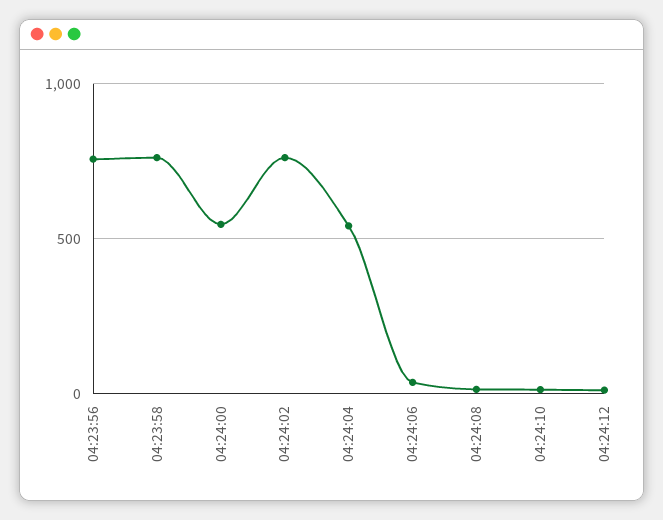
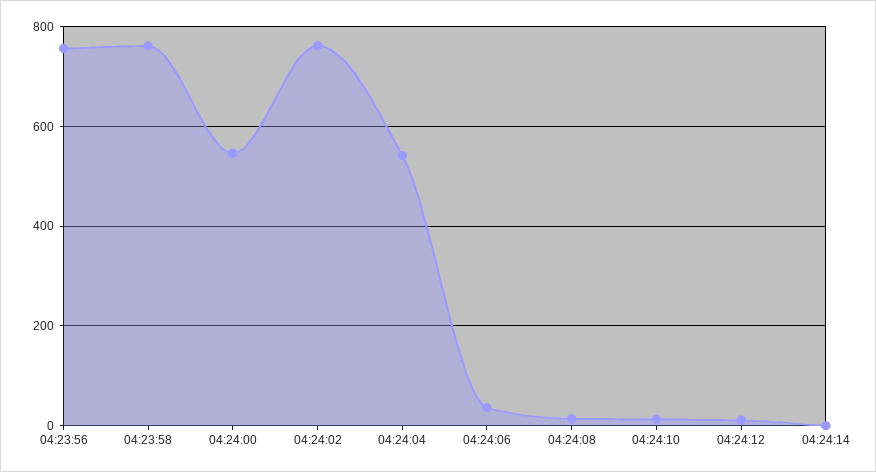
04:24:14: none -> 0

